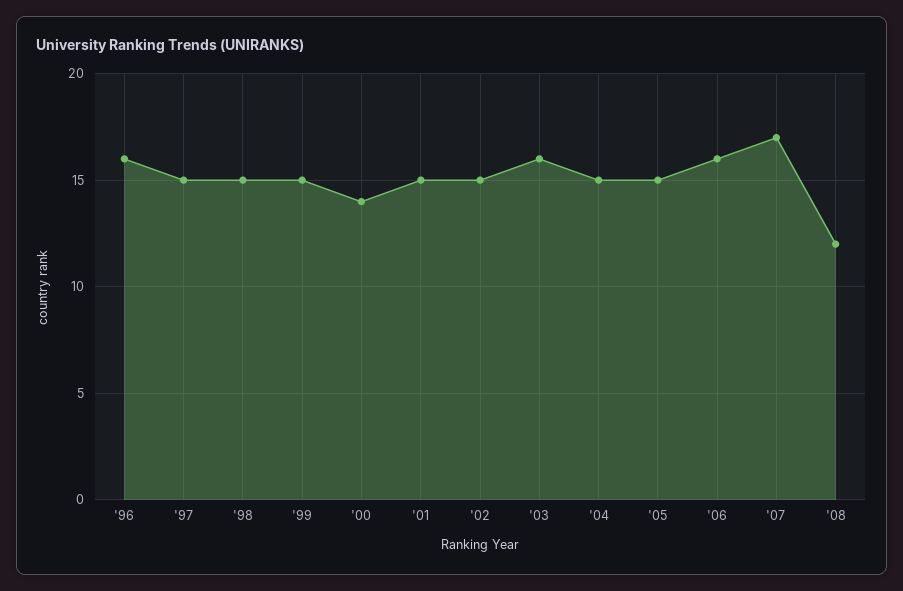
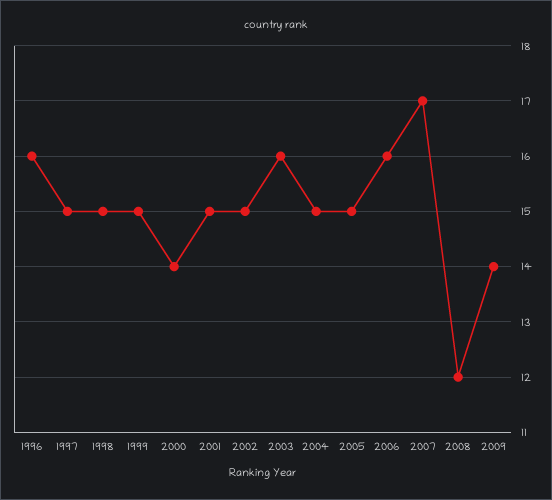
2009: none -> 14

